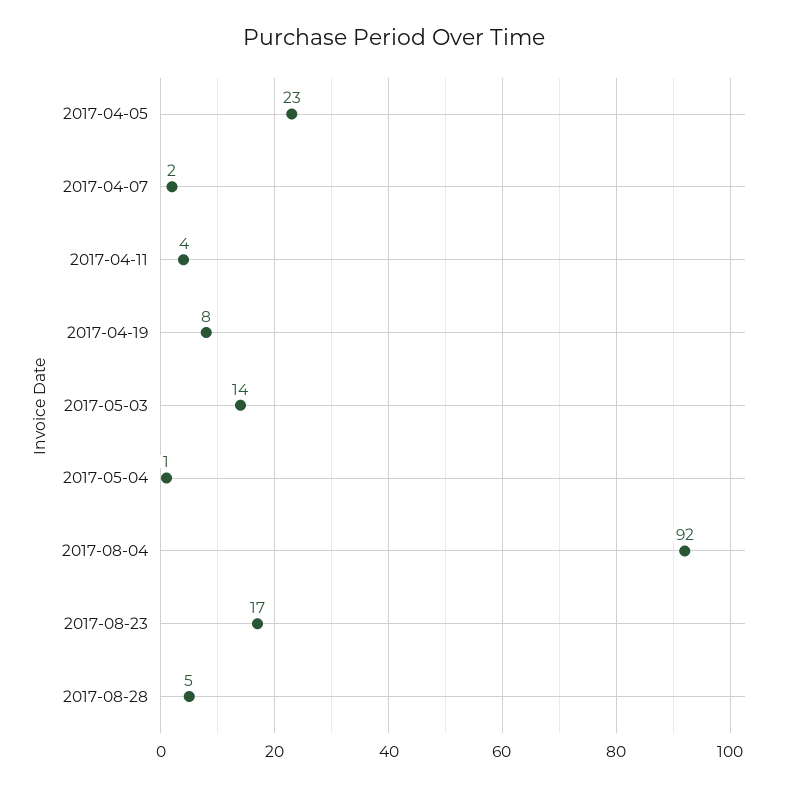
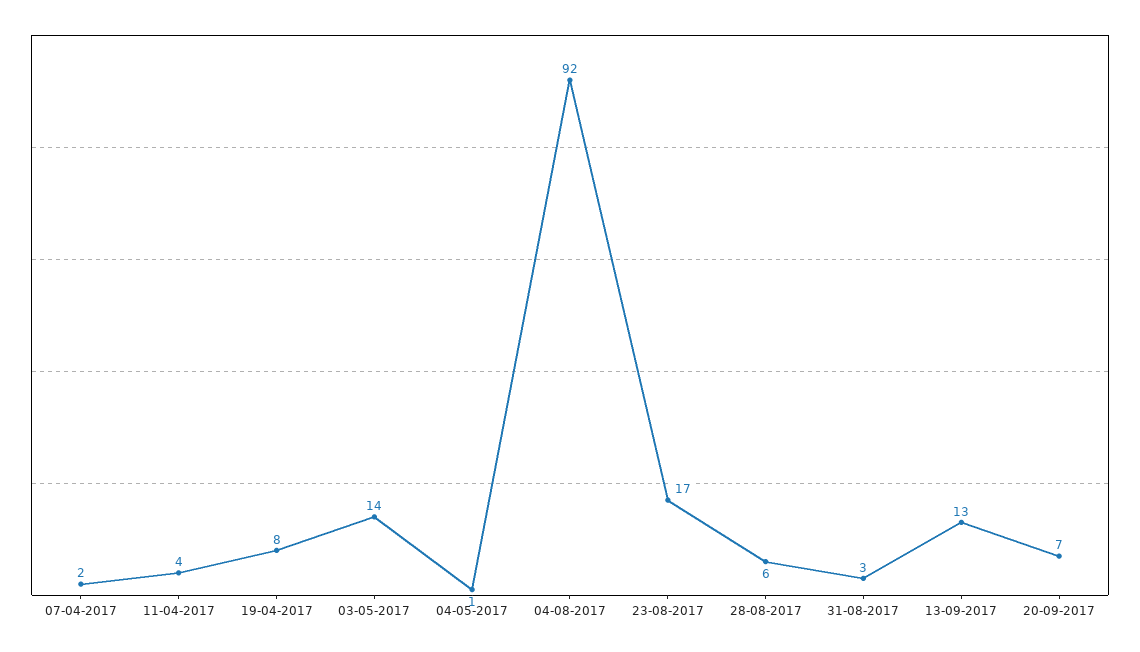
2017-04-05: 23 -> none
2017-08-28: 5 -> 6
31-08-2017: none -> 3
13-09-2017: none -> 13
20-09-2017: none -> 7

